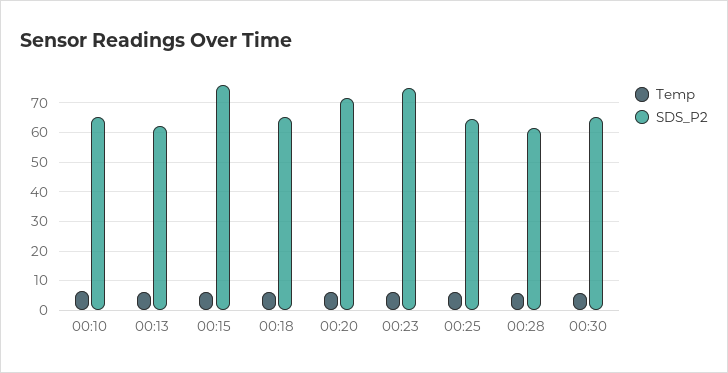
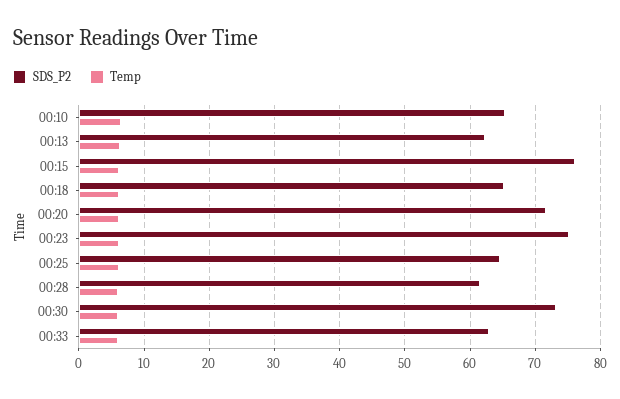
SDS_P2, 00:30: 65 -> 73
SDS_P2, 00:33: none -> 63
Temp, 00:33: none -> 6

